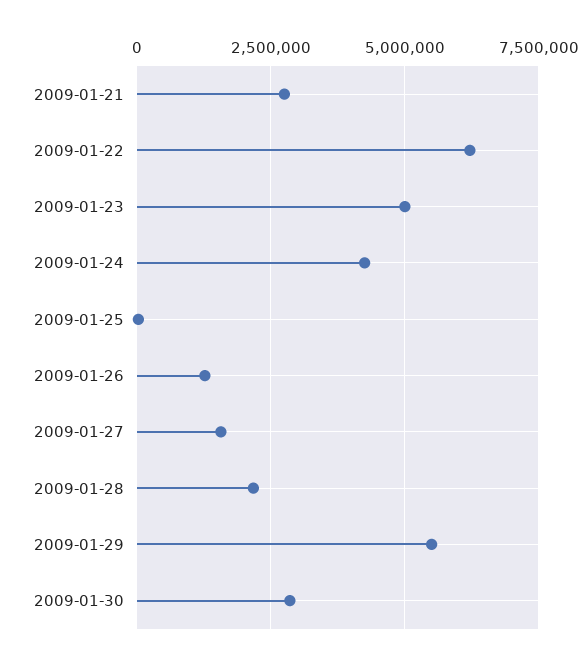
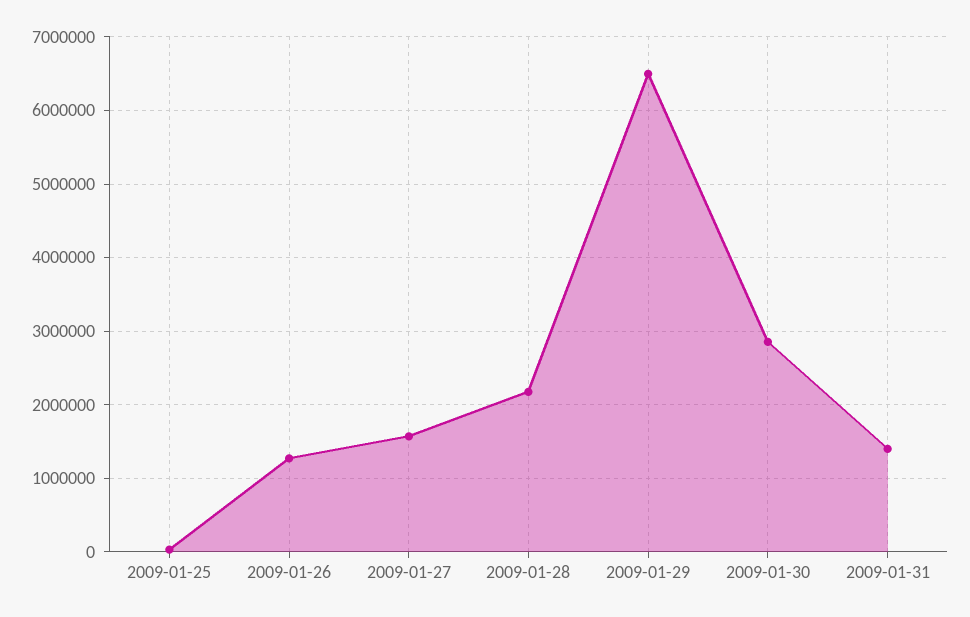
2009-01-21: 2750000 -> none
2009-01-22: 6250000 -> none
2009-01-23: 5000000 -> none
2009-01-24: 4250000 -> none
2009-01-29: 5500000 -> 6500000
2009-01-31: none -> 1400000

